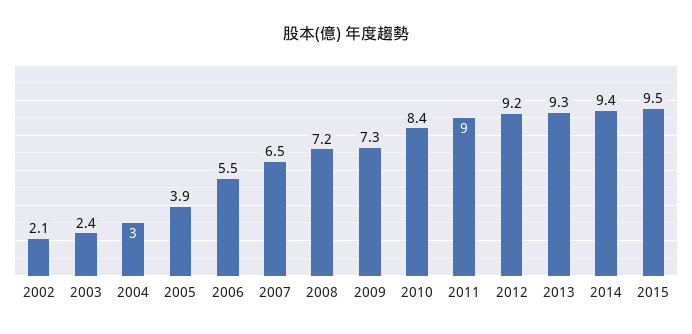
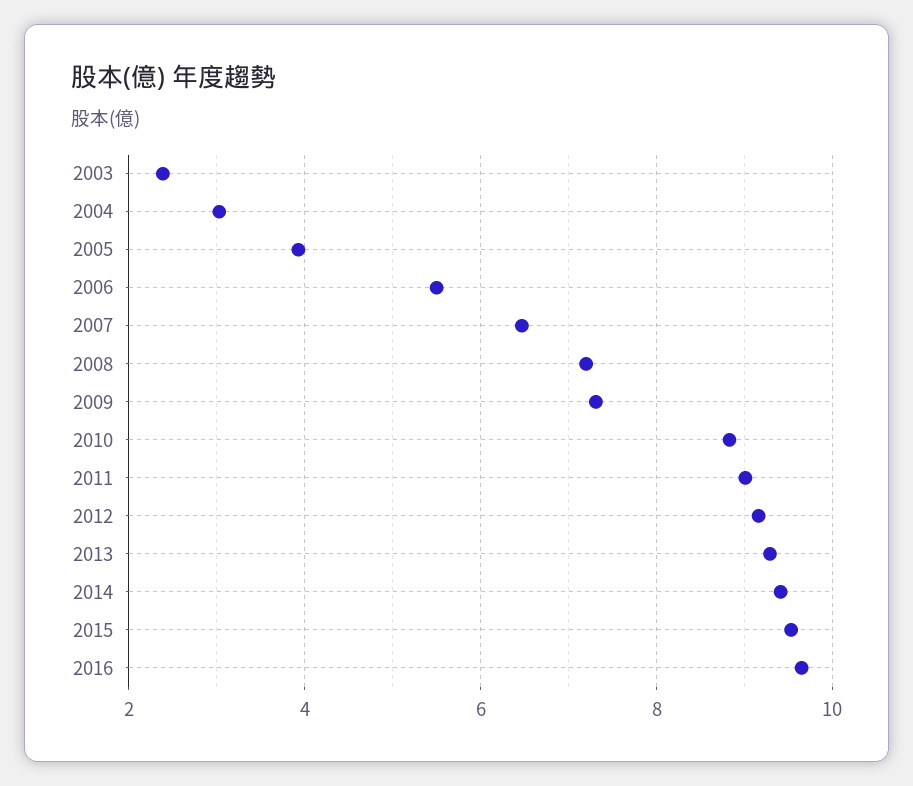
2002: 2.1 -> none
2010: 8.4 -> 8.8
2016: none -> 9.6

